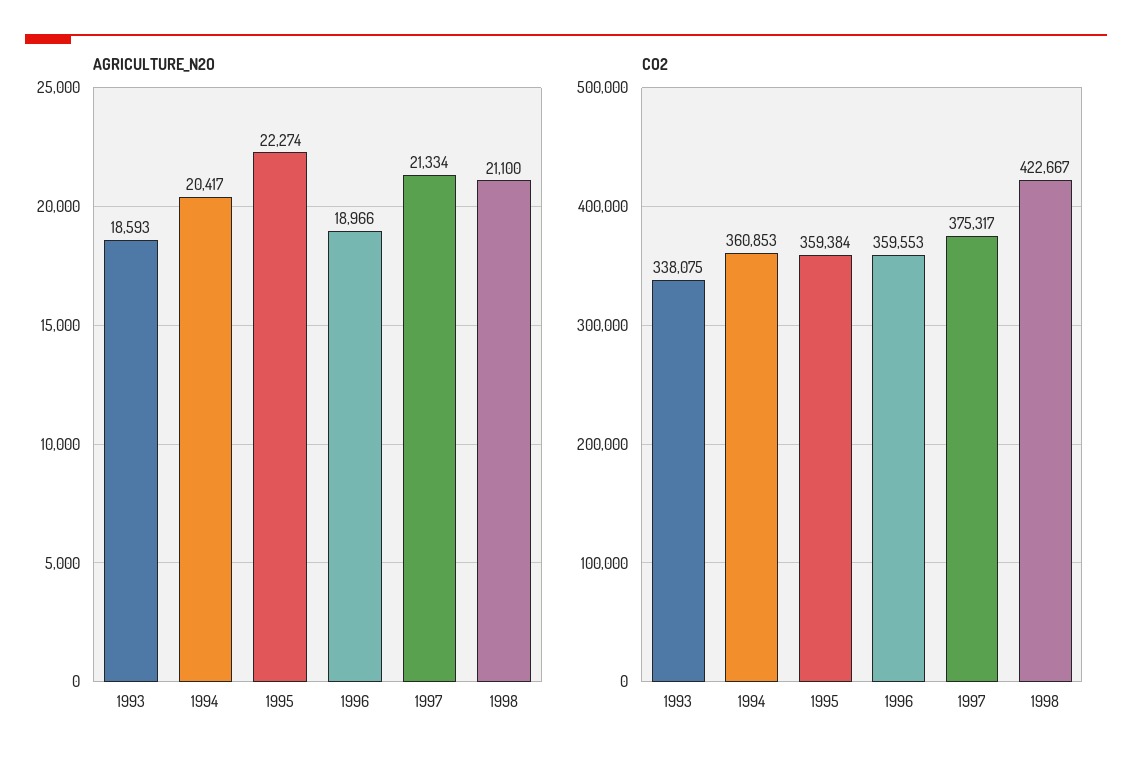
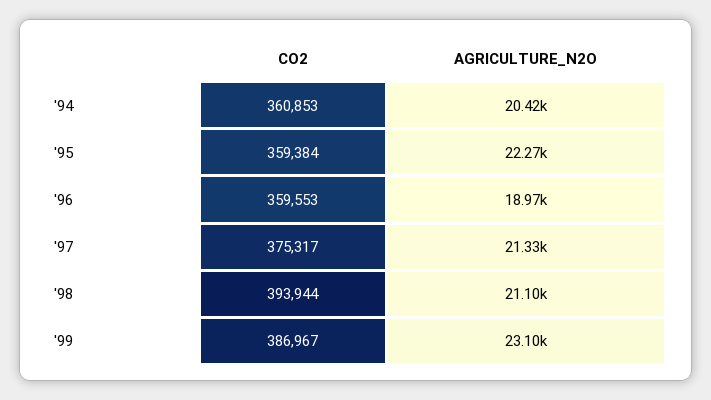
AGRICULTURE_N2O, 1993: 18593 -> none
CO2, 1993: 338075 -> none
CO2, 1998: 422667 -> 393944
CO2, '99: none -> 386967
AGRICULTURE_N2O, '99: none -> 23100

